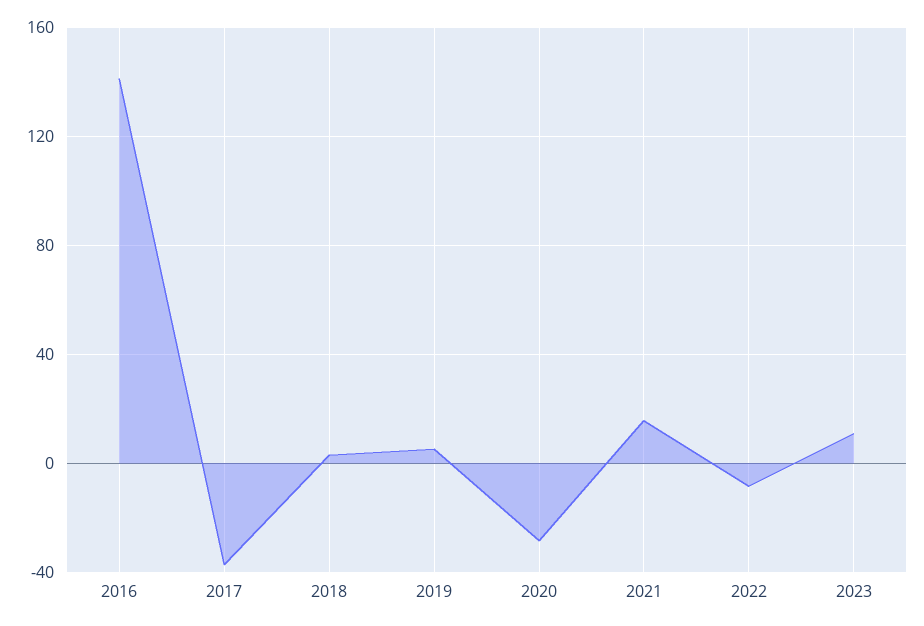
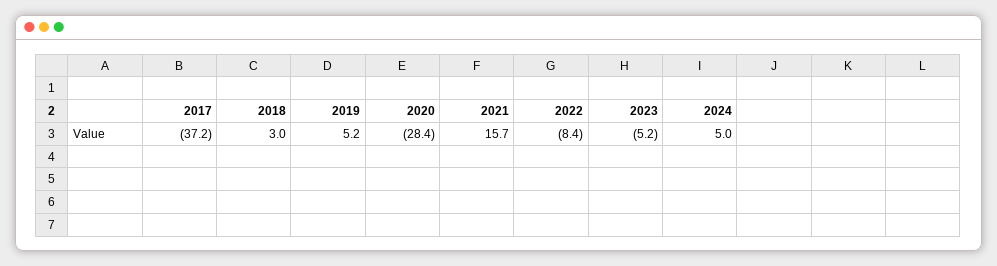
2016: 140 -> none
2023: 10 -> -5.2
2024: none -> 5

